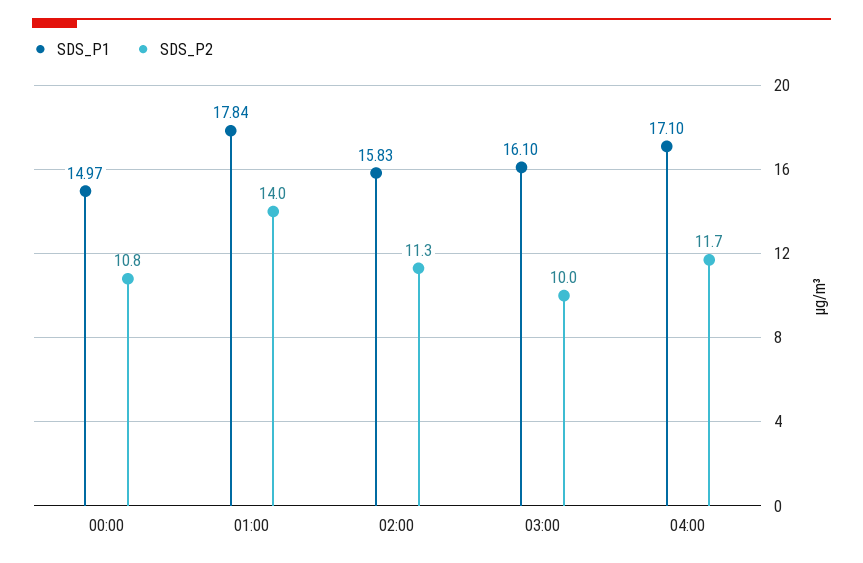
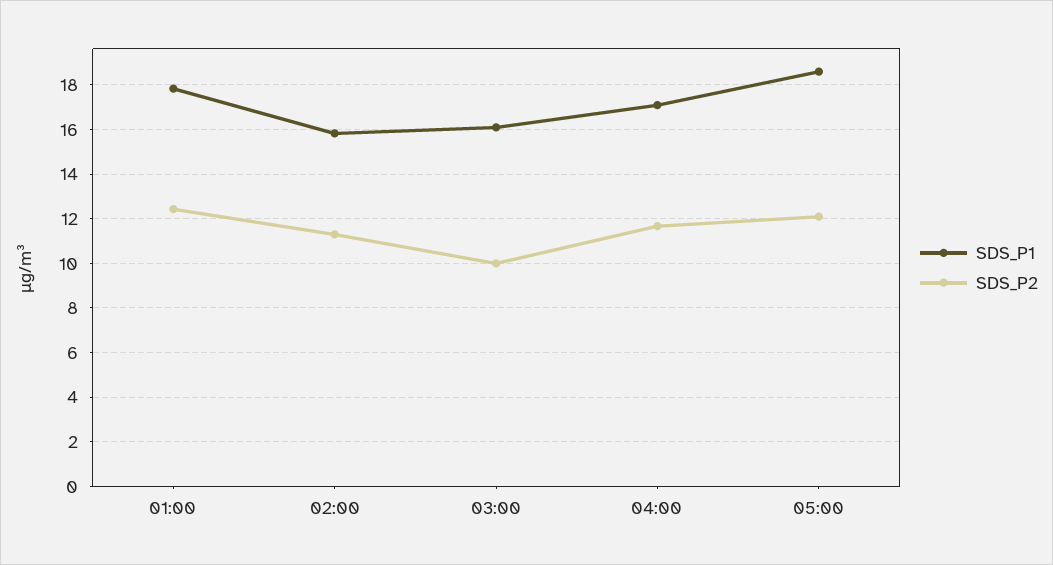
SDS_P1, 00:00: 14.97 -> none
SDS_P2, 00:00: 10.8 -> none
SDS_P2, 01:00: 14 -> 12.5
SDS_P1, 05:00: none -> 18.5
SDS_P2, 05:00: none -> 12

